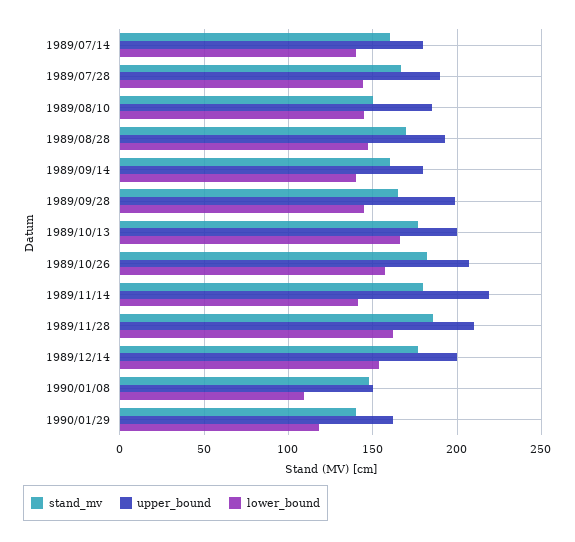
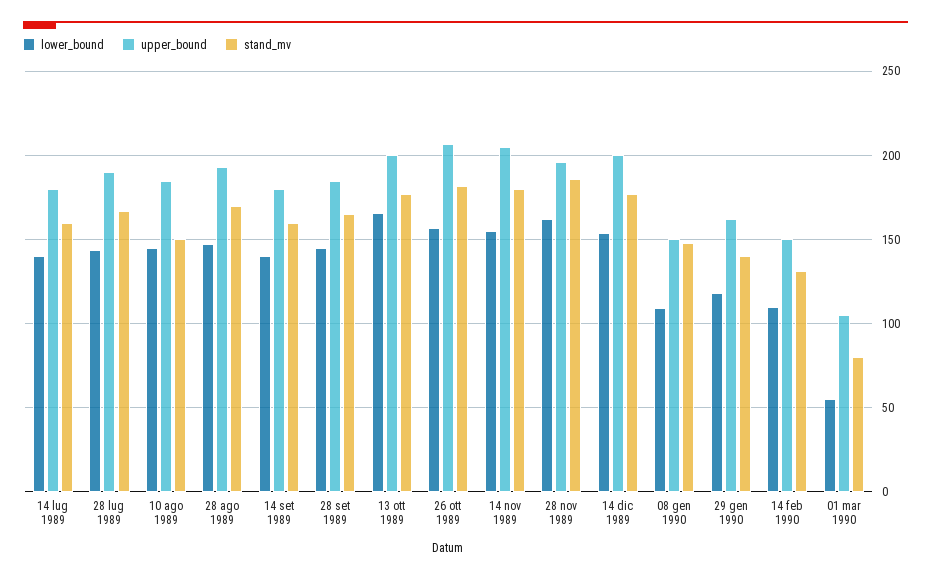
upper_bound, 1989/09/28: 200 -> 185
upper_bound, 1989/11/14: 220 -> 205
lower_bound, 1989/11/14: 140 -> 155
upper_bound, 1989/11/28: 210 -> 195
lower_bound, 14 feb 1990: none -> 110
upper_bound, 14 feb 1990: none -> 150
stand_mv, 14 feb 1990: none -> 130
lower_bound, 01 mar 1990: none -> 55
upper_bound, 01 mar 1990: none -> 105
stand_mv, 01 mar 1990: none -> 80

